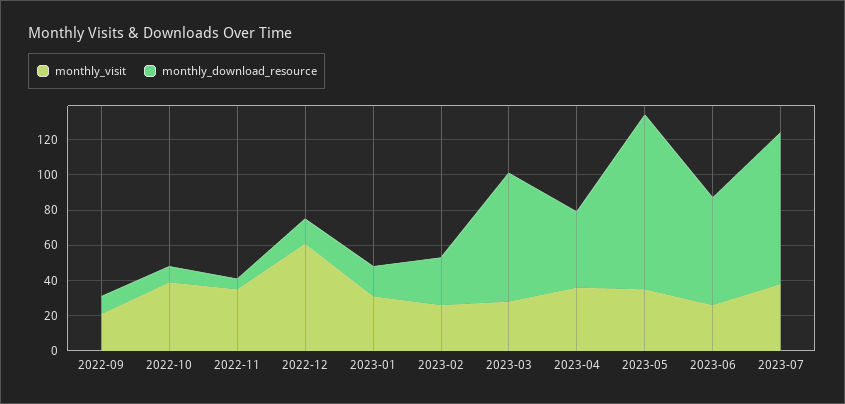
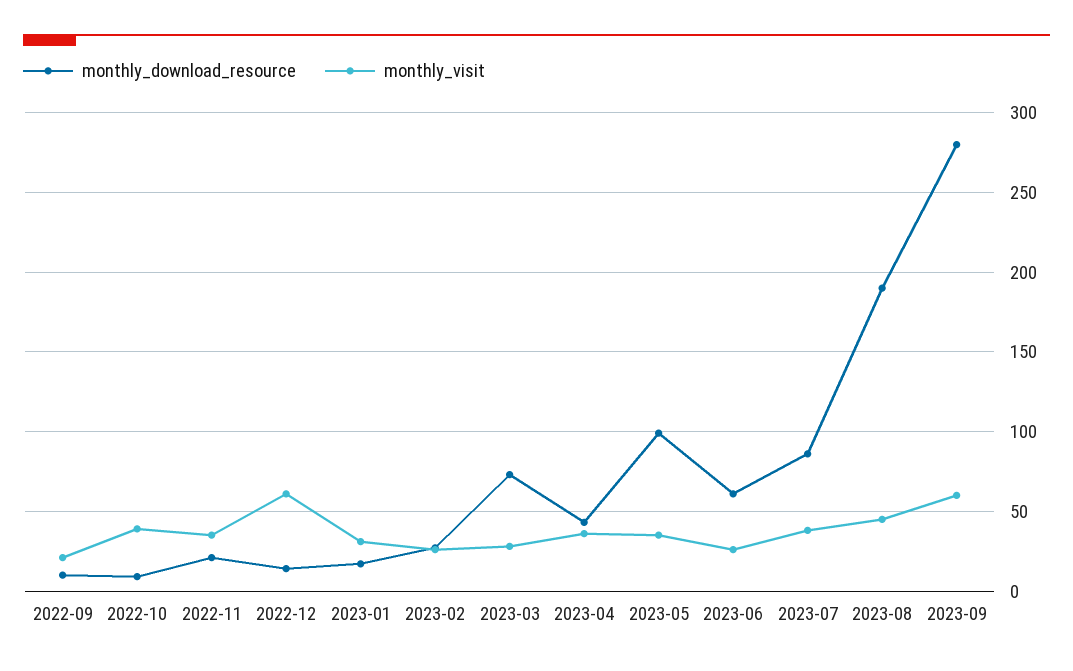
monthly_download_resource, 2022-11: 5 -> 20
monthly_download_resource, 2023-08: none -> 190
monthly_visit, 2023-08: none -> 45
monthly_download_resource, 2023-09: none -> 280
monthly_visit, 2023-09: none -> 60

